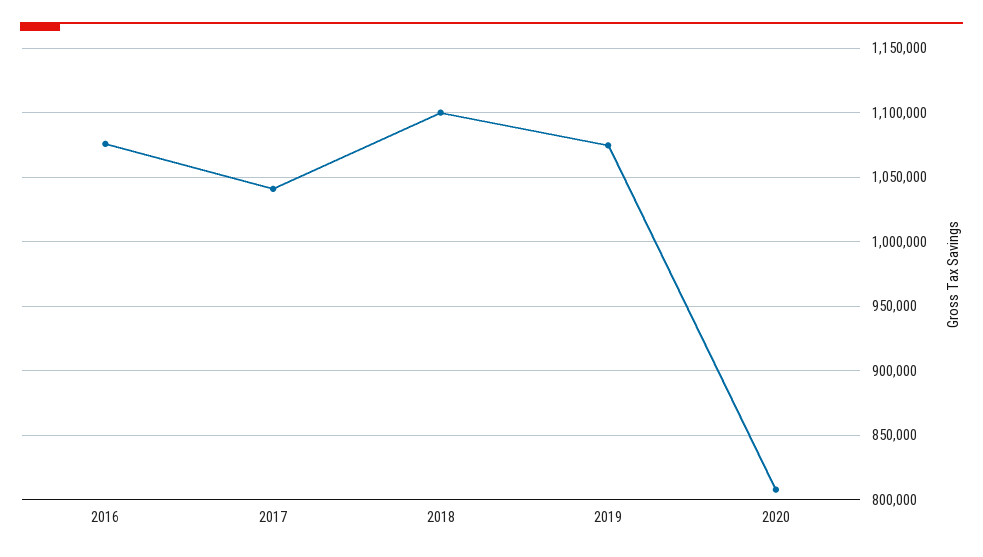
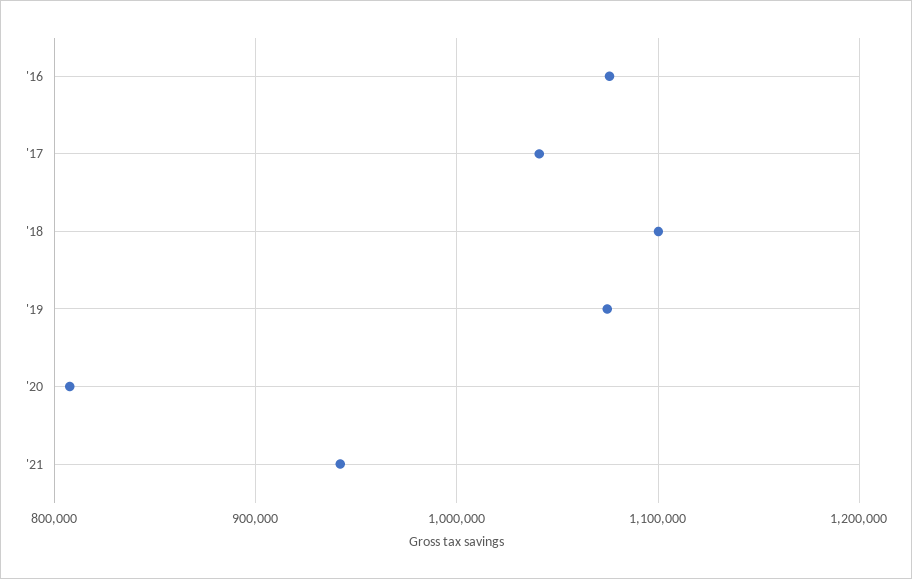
'21: none -> 940000

